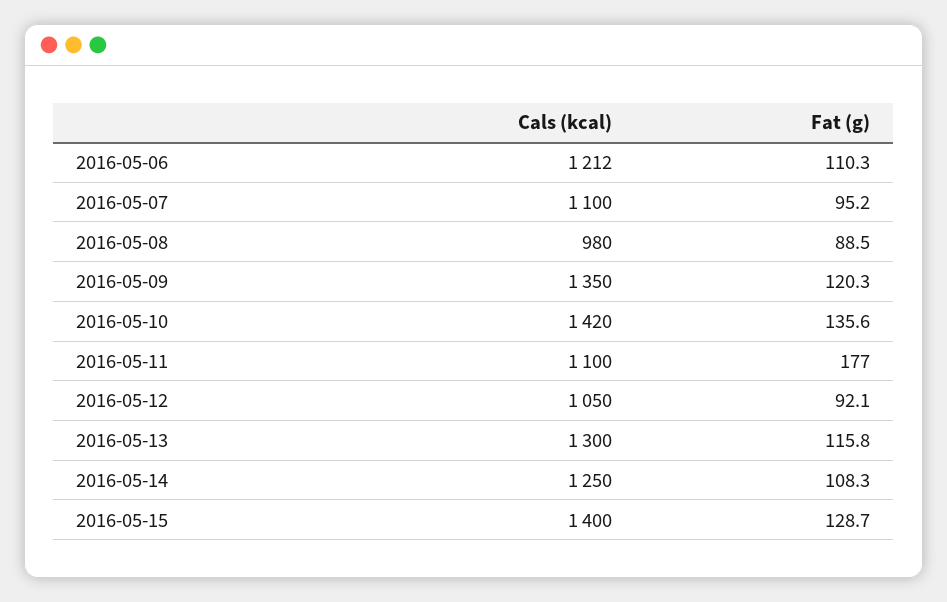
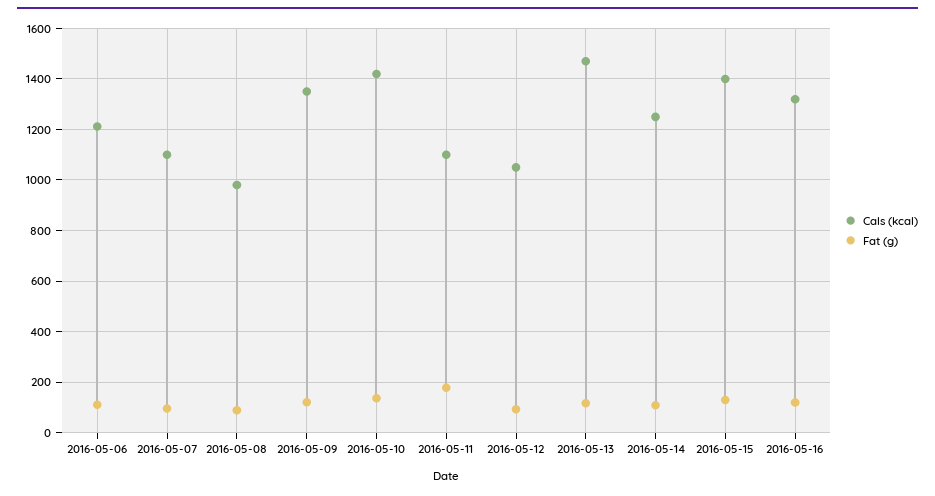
Cals (kcal), 2016-05-13: 1300 -> 1475
Cals (kcal), 2016-05-16: none -> 1325
Fat (g), 2016-05-16: none -> 125

